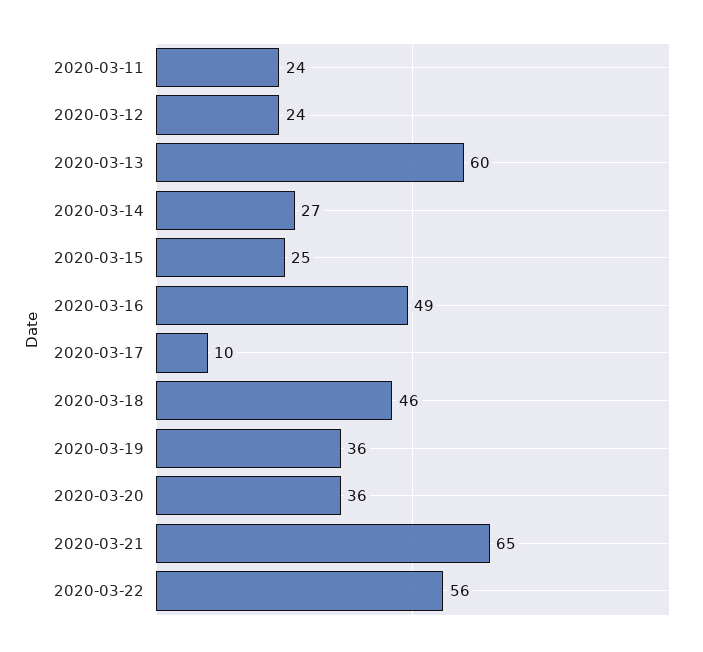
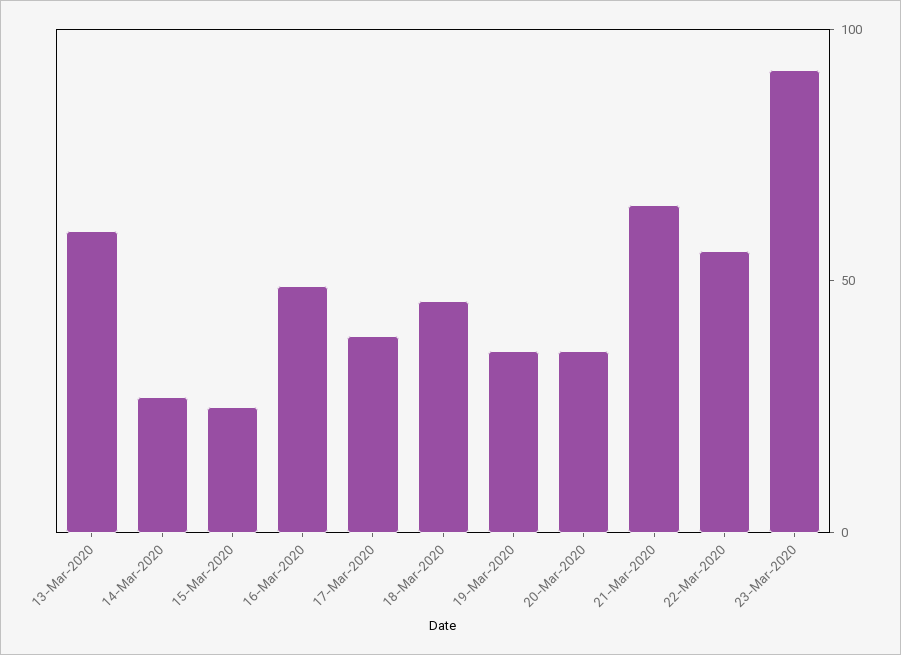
2020-03-11: 24 -> none
2020-03-12: 24 -> none
2020-03-17: 10 -> 40
23-Mar-2020: none -> 90

